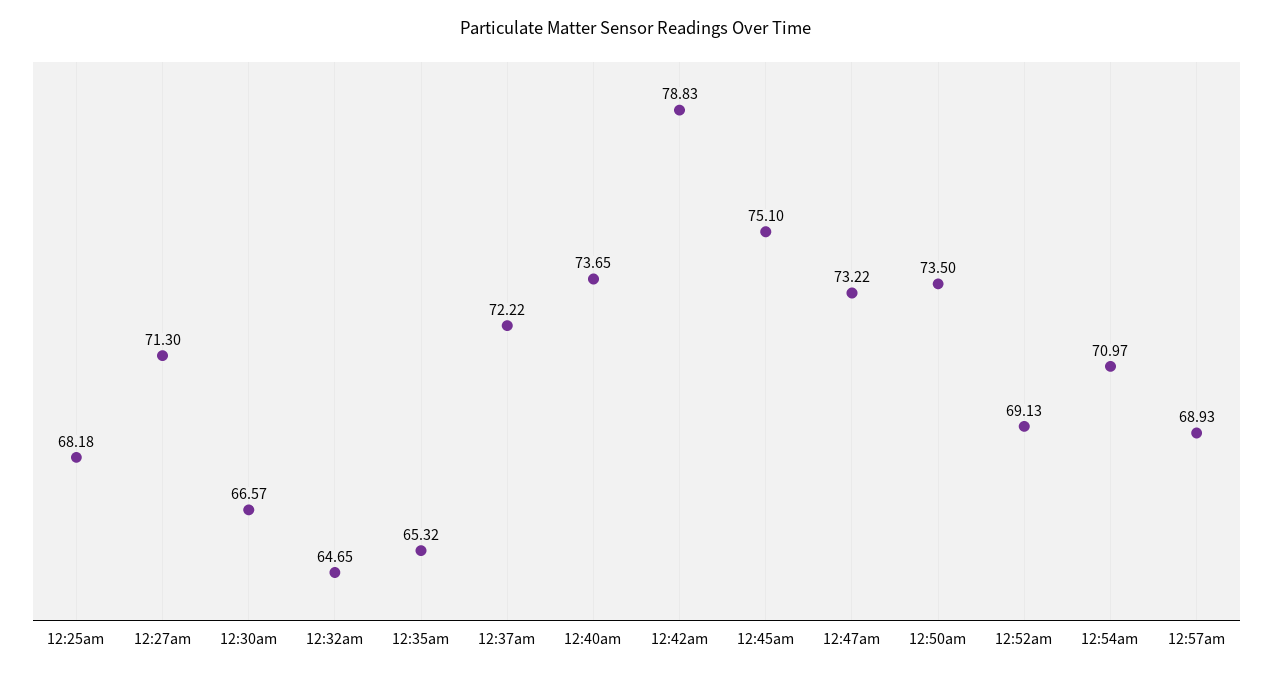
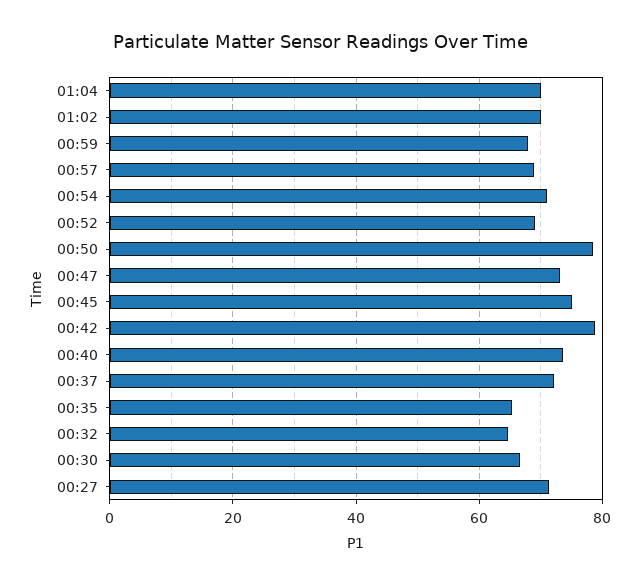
12:25am: 68.18 -> none
12:50am: 73.5 -> 78
01:04: none -> 70
01:02: none -> 70
00:59: none -> 68

